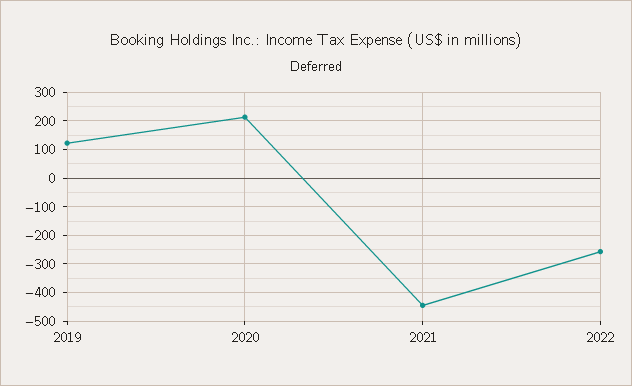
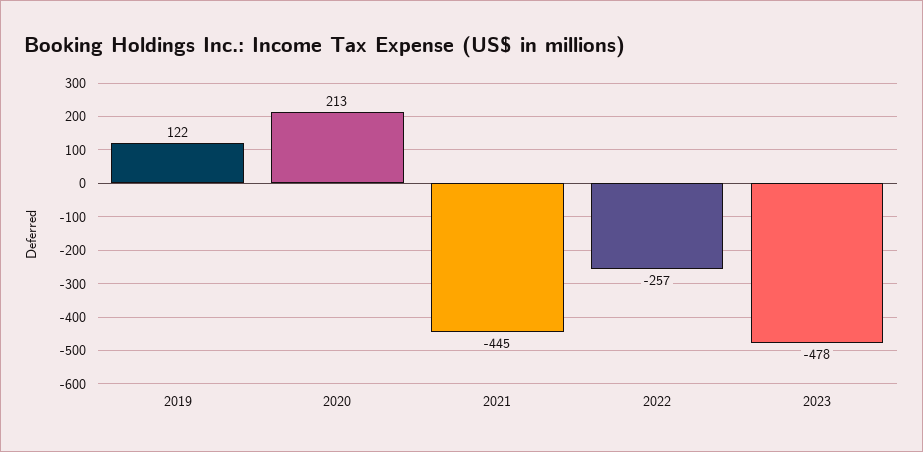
2023: none -> -478

